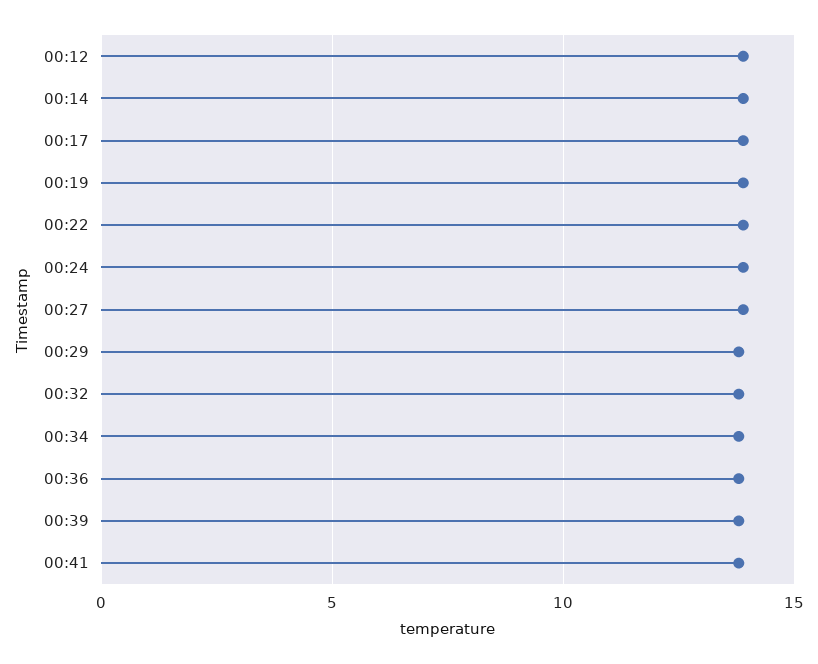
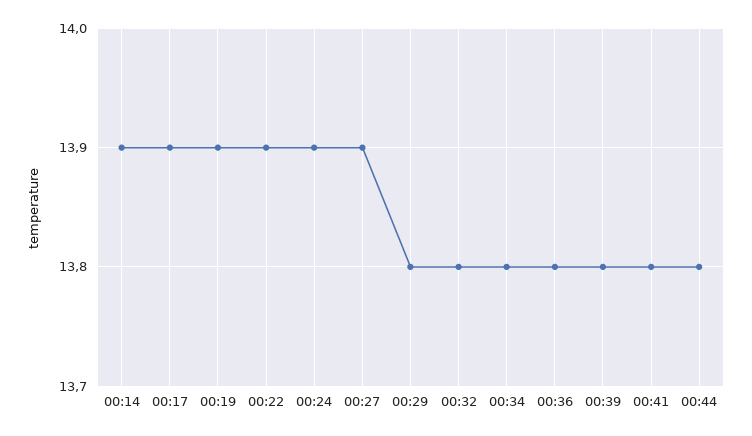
00:12: 14 -> none
00:44: none -> 13.8

